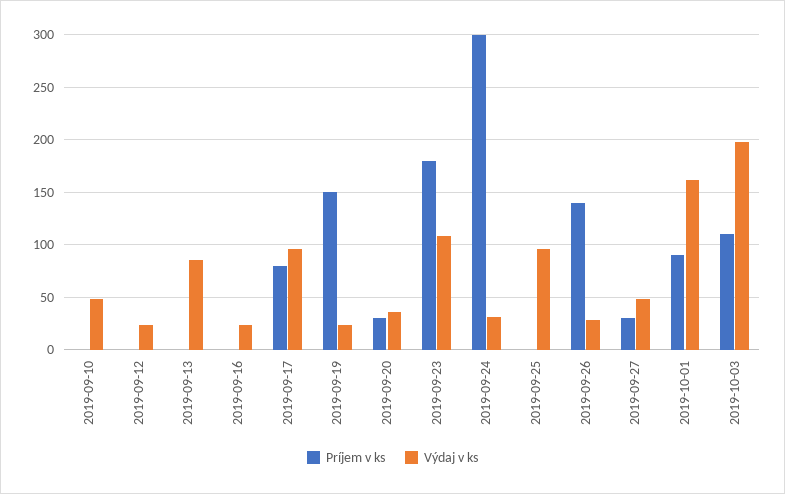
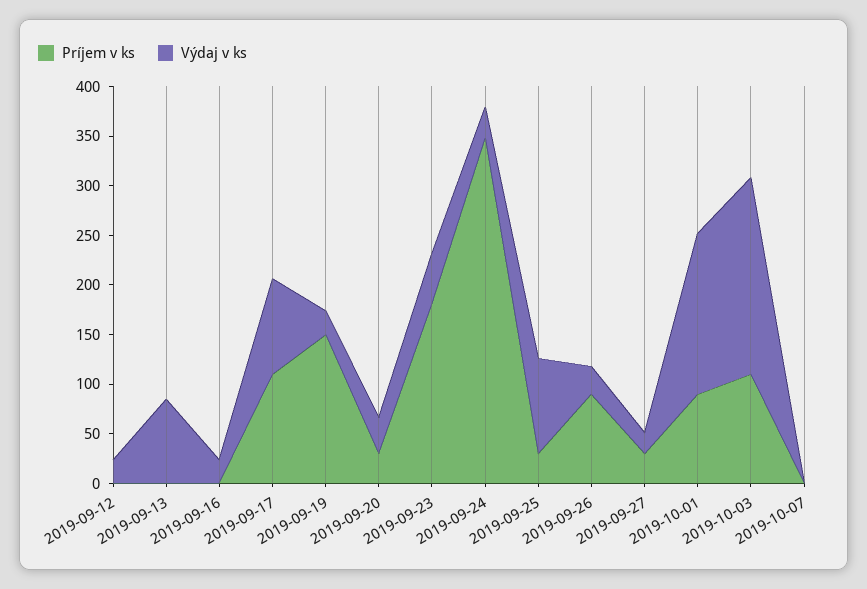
Príjem v ks, 2019-09-10: 0 -> none
Výdaj v ks, 2019-09-10: 50 -> none
Príjem v ks, 2019-09-17: 80 -> 110
Výdaj v ks, 2019-09-23: 110 -> 50
Príjem v ks, 2019-09-24: 300 -> 350
Príjem v ks, 2019-09-25: 0 -> 30
Príjem v ks, 2019-09-26: 140 -> 90
Výdaj v ks, 2019-09-27: 50 -> 20
Príjem v ks, 2019-10-07: none -> 0
Výdaj v ks, 2019-10-07: none -> 0

